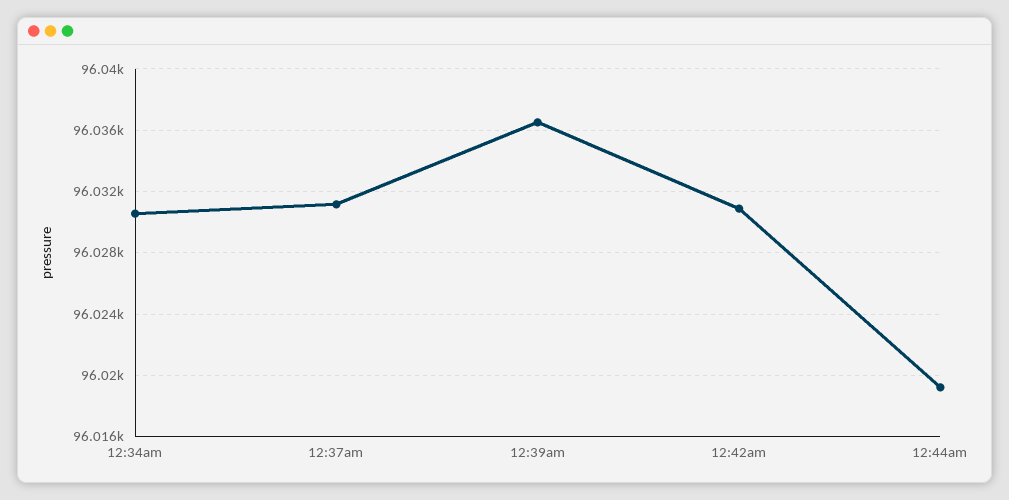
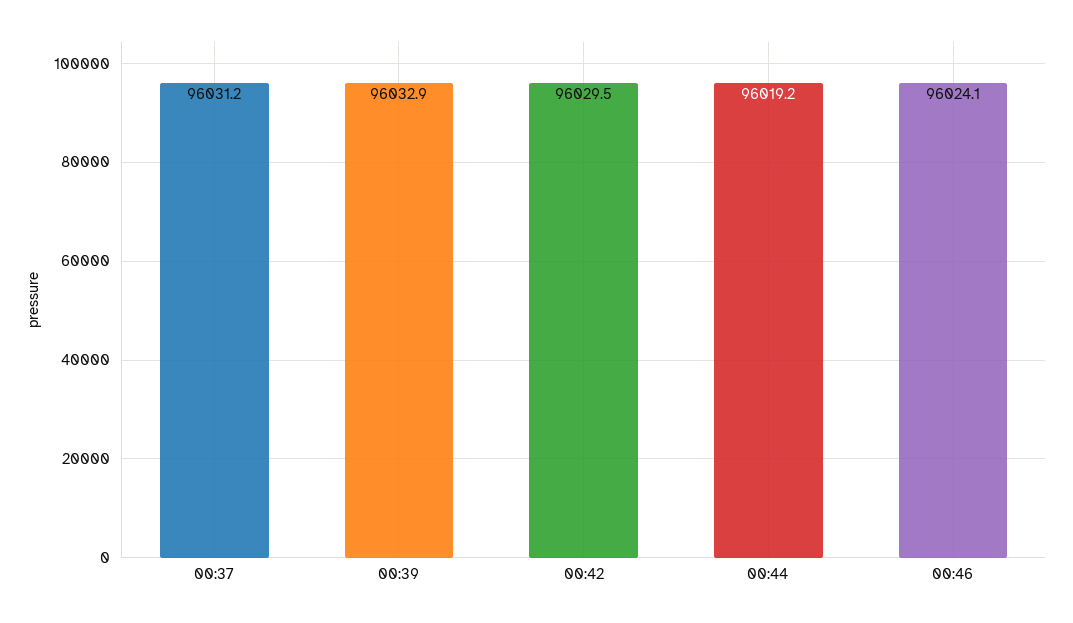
12:34am: 96030.5 -> none
12:39am: 96036.5 -> 96032.9
12:42am: 96031 -> 96029.5
00:46: none -> 96024.1

